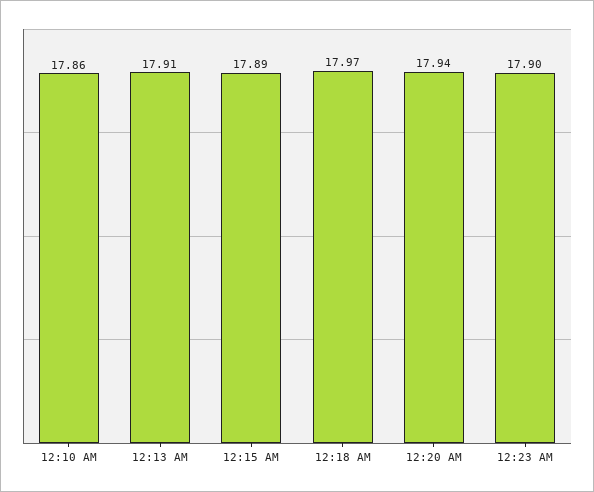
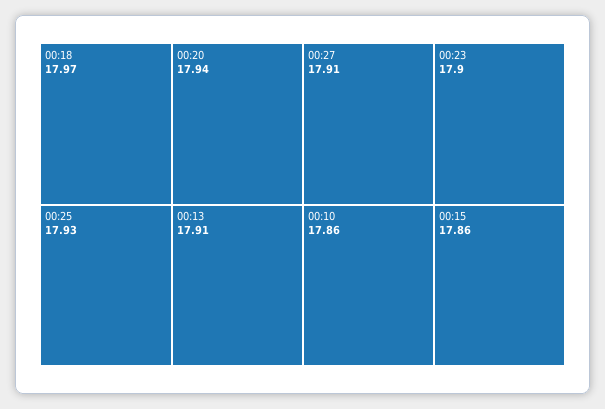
12:15 AM: 17.89 -> 17.86
00:25: none -> 17.93
00:27: none -> 17.91

